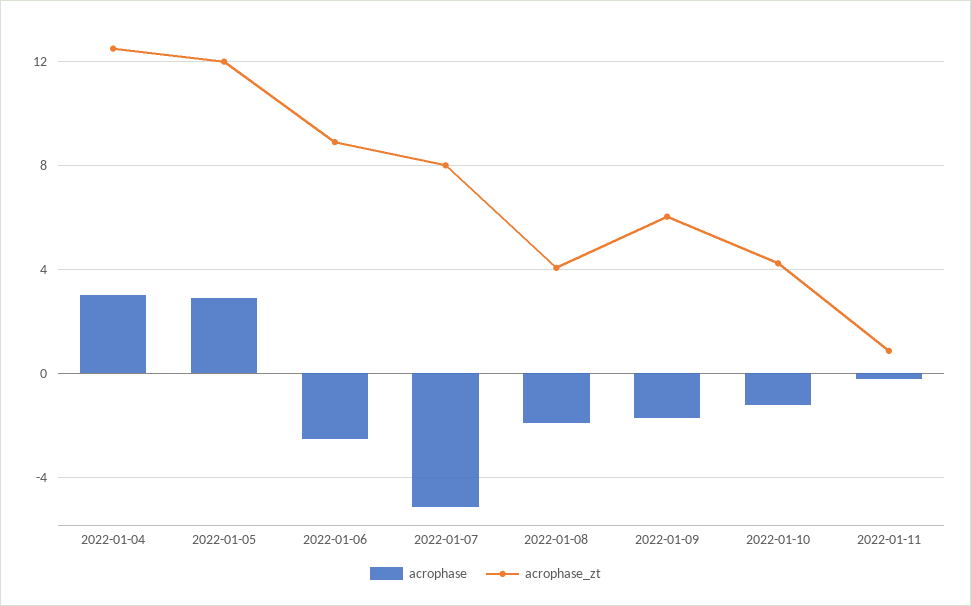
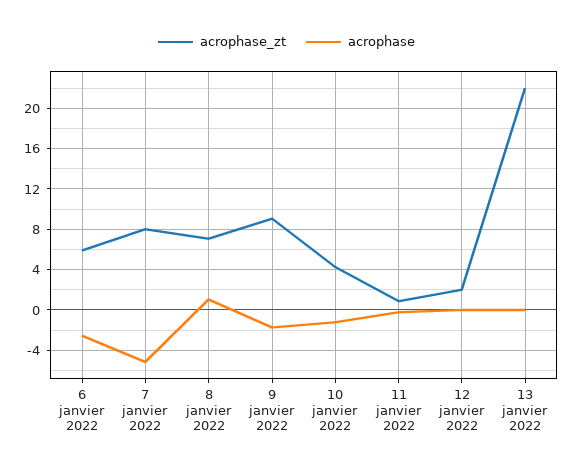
acrophase, 2022-01-04: 3 -> none
acrophase_zt, 2022-01-04: 12.5 -> none
acrophase, 2022-01-05: 3 -> none
acrophase_zt, 2022-01-05: 12 -> none
acrophase_zt, 2022-01-06: 9 -> 6
acrophase, 2022-01-08: -2 -> 1
acrophase_zt, 2022-01-08: 4 -> 7
acrophase_zt, 2022-01-09: 6 -> 9
acrophase_zt, 12 janvier 2022: none -> 2
acrophase, 12 janvier 2022: none -> 0
acrophase_zt, 13 janvier 2022: none -> 22
acrophase, 13 janvier 2022: none -> 0

